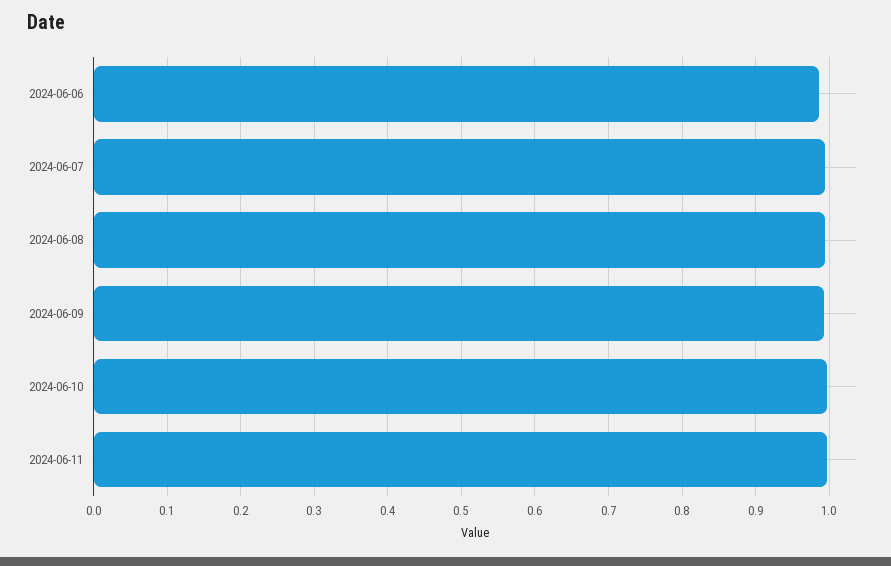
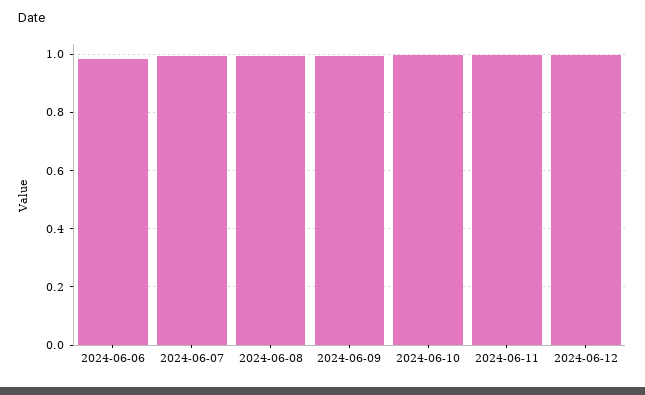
2024-06-12: none -> 1

